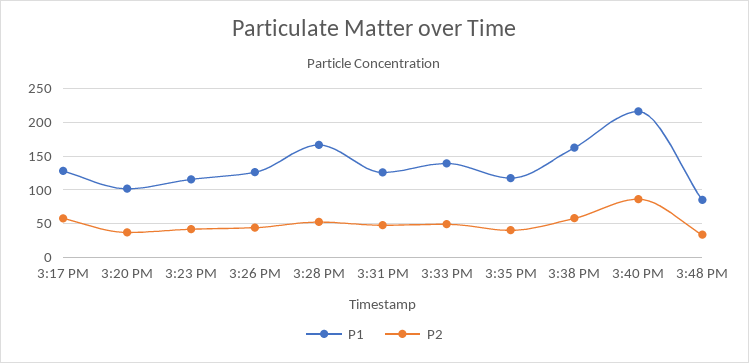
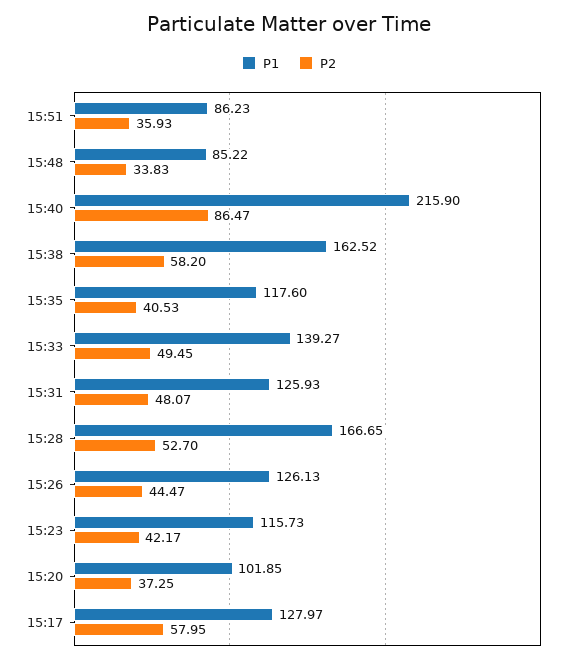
P1, 15:51: none -> 86.23
P2, 15:51: none -> 35.93

